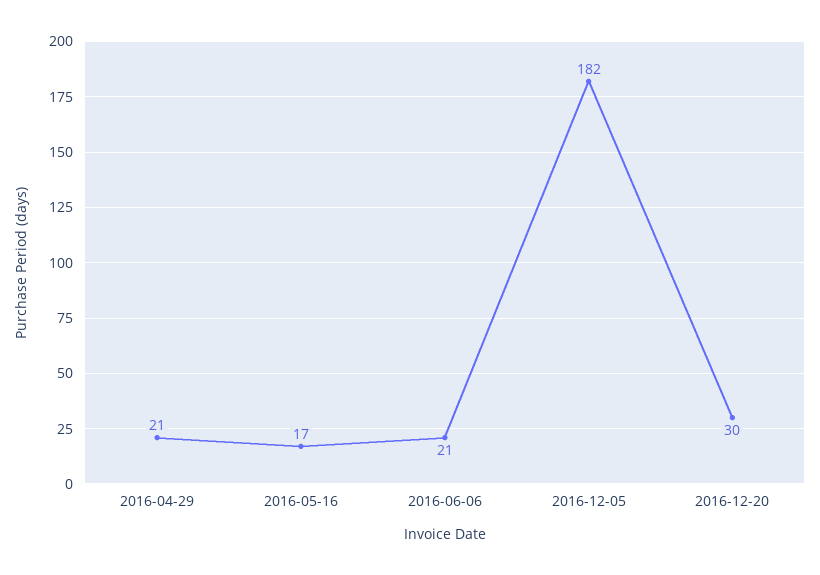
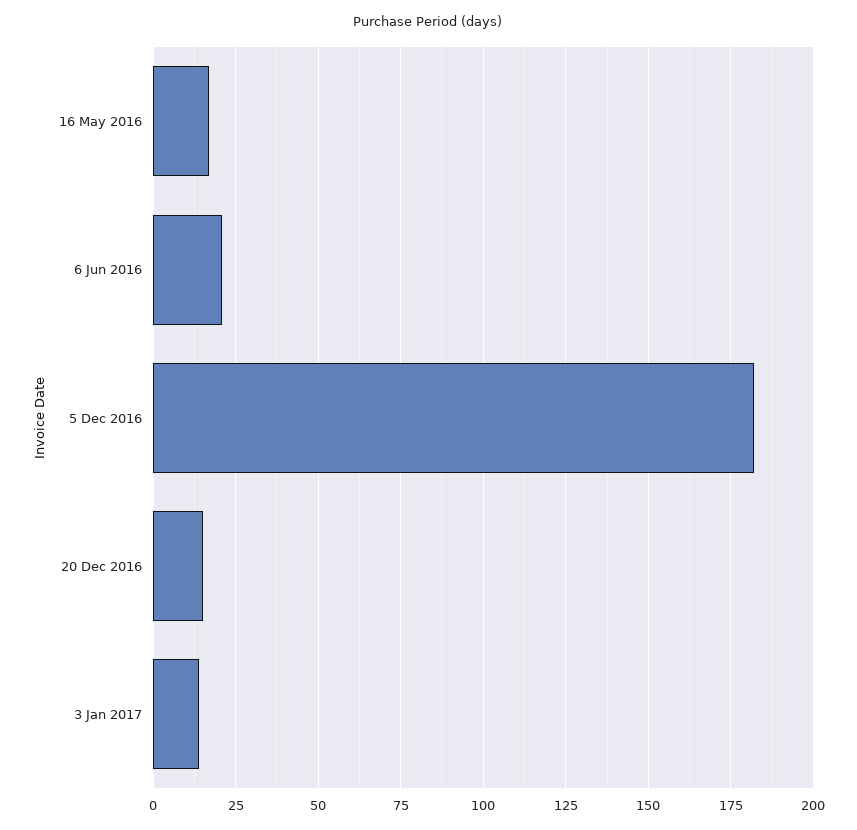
2016-04-29: 21 -> none
2016-12-20: 30 -> 15
3 Jan 2017: none -> 15

